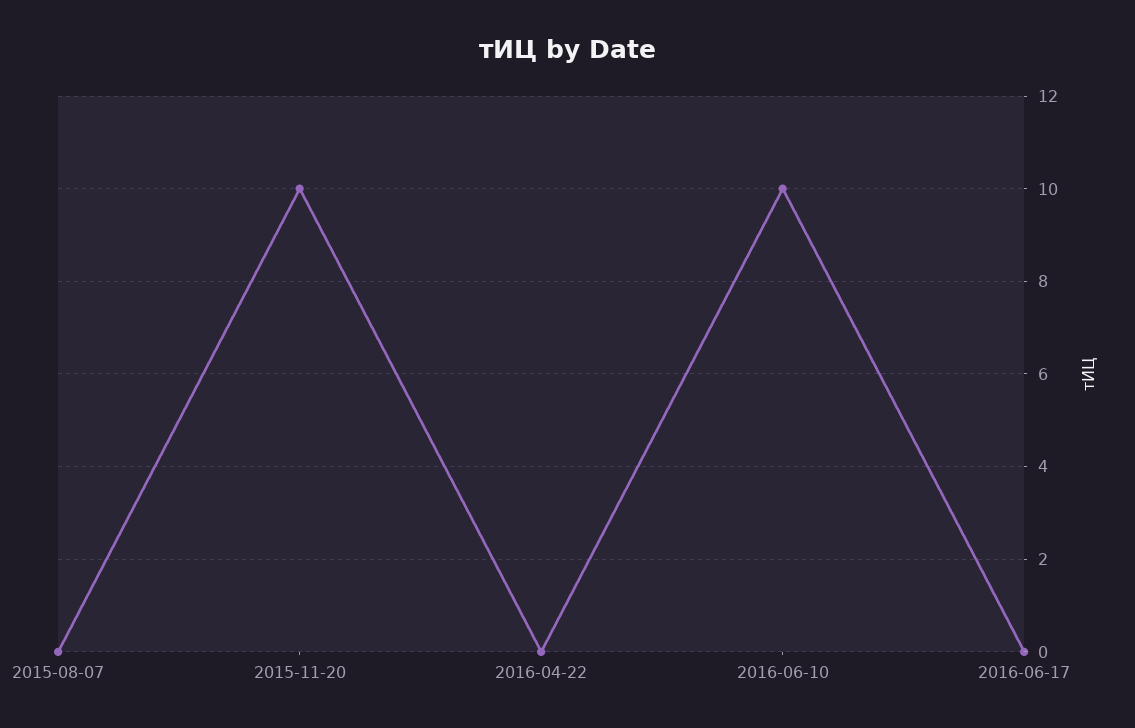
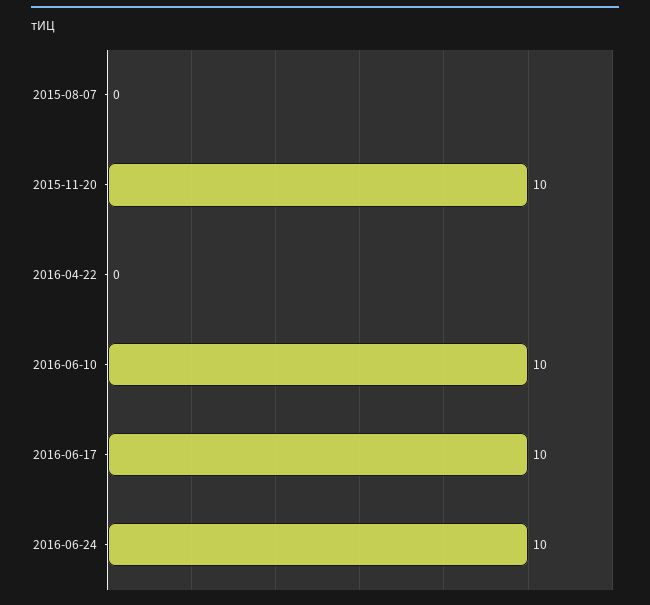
2016-06-17: 0 -> 10
2016-06-24: none -> 10

